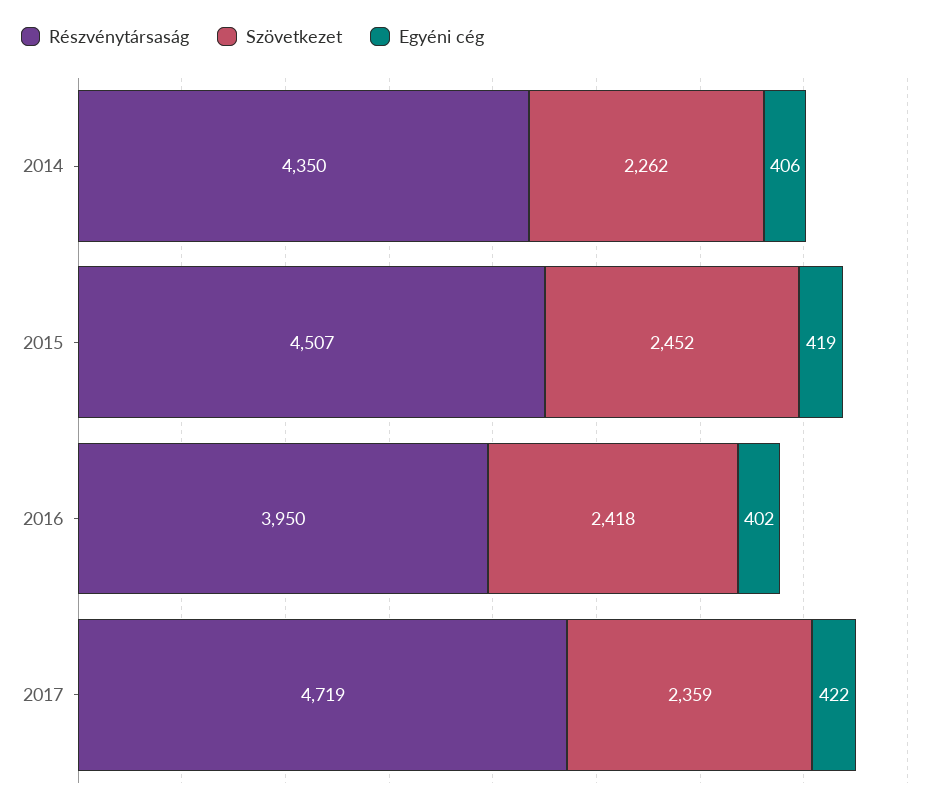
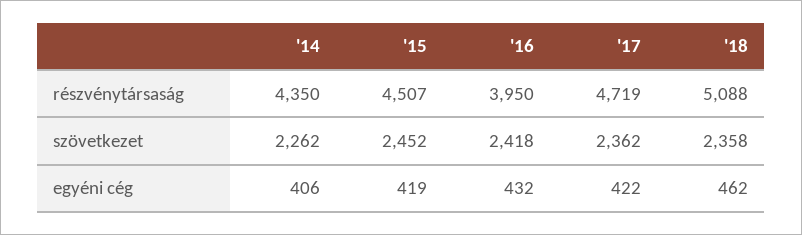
Egyéni cég, 2016: 402 -> 432
Szövetkezet, 2017: 2359 -> 2362
Részvénytársaság, '18: none -> 5088
Szövetkezet, '18: none -> 2358
Egyéni cég, '18: none -> 462

